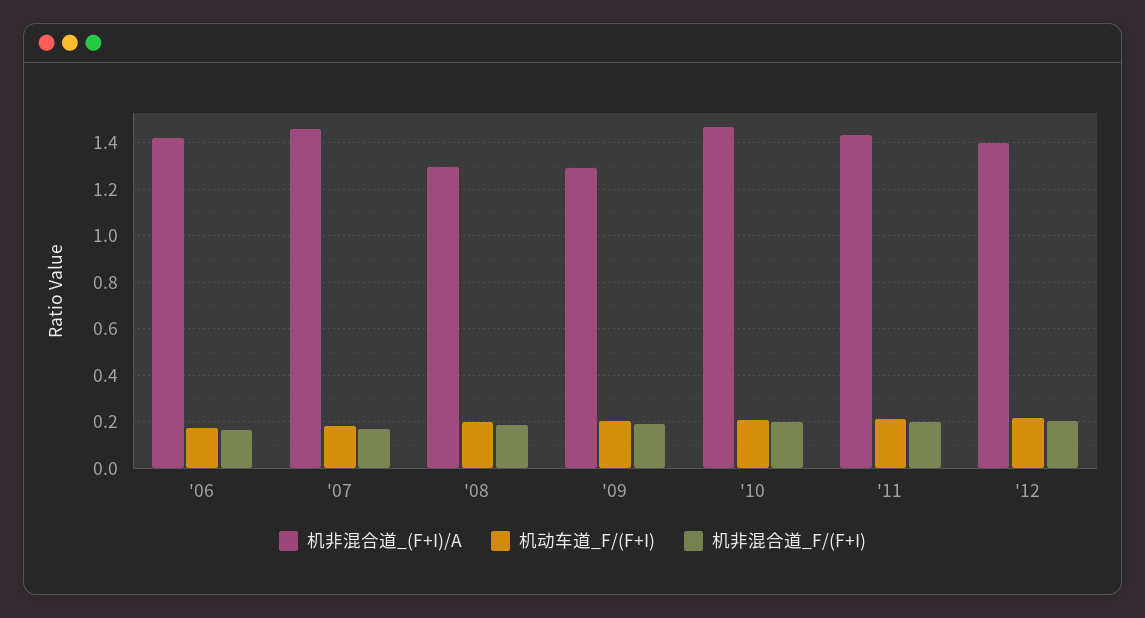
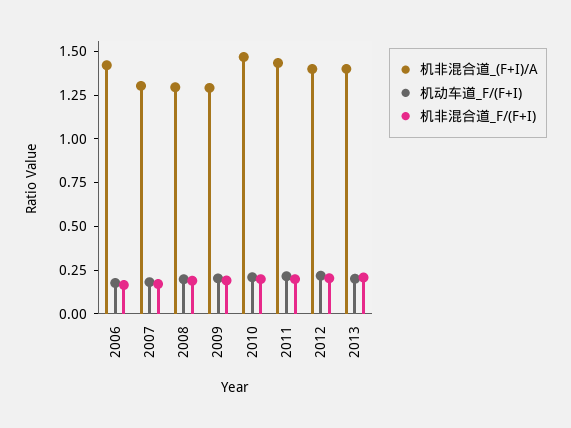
机非混合道_(F+I)/A, '07: 1.45 -> 1.3
机非混合道_(F+I)/A, 2013: none -> 1.4
机动车道_F/(F+I), 2013: none -> 0.2
机非混合道_F/(F+I), 2013: none -> 0.2

